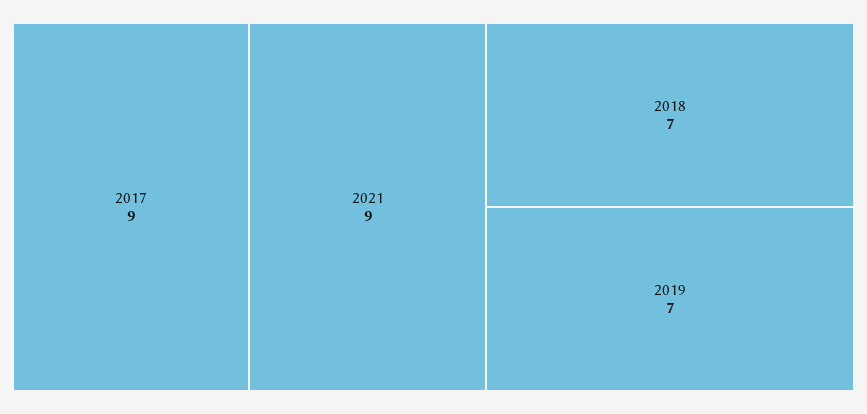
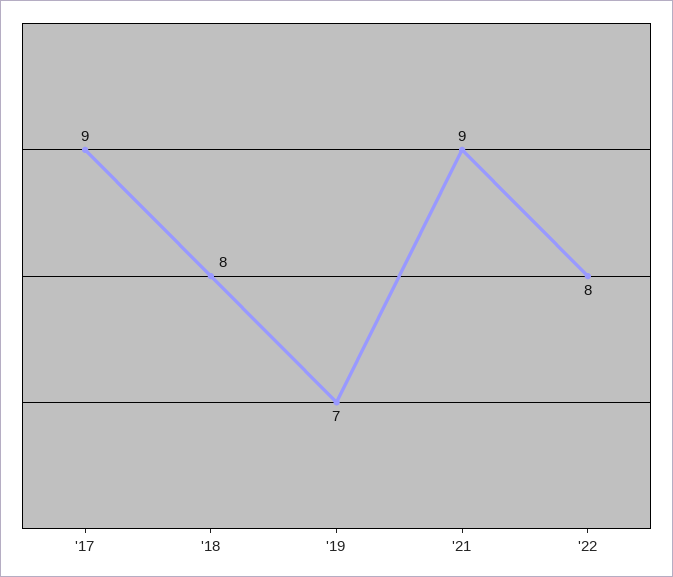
2018: 7 -> 8
'22: none -> 8

